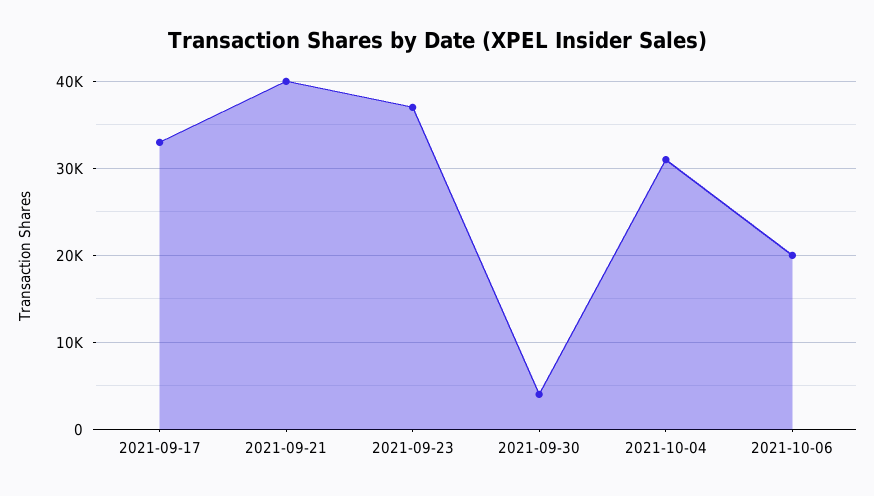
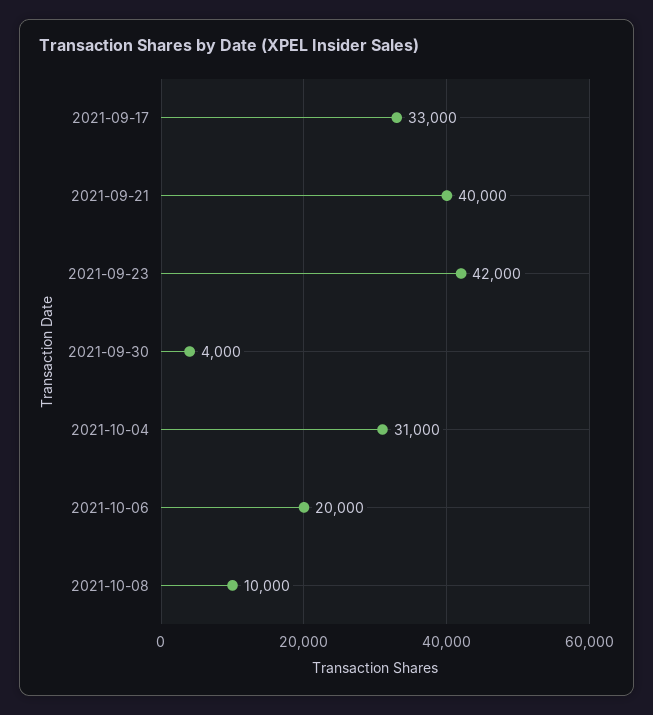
2021-09-23: 37000 -> 42000
2021-10-08: none -> 10000

